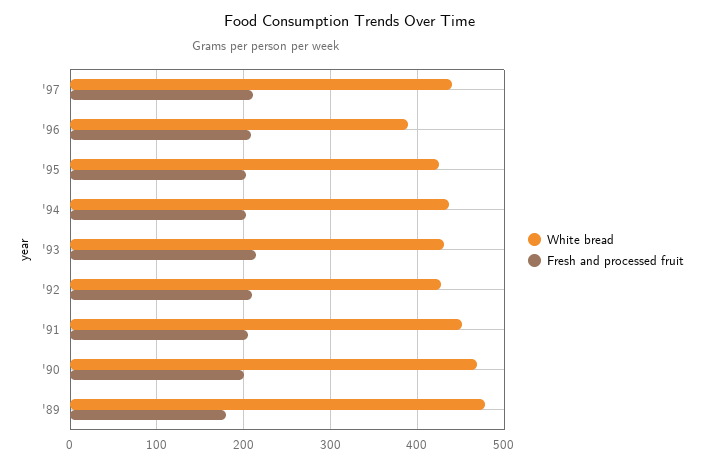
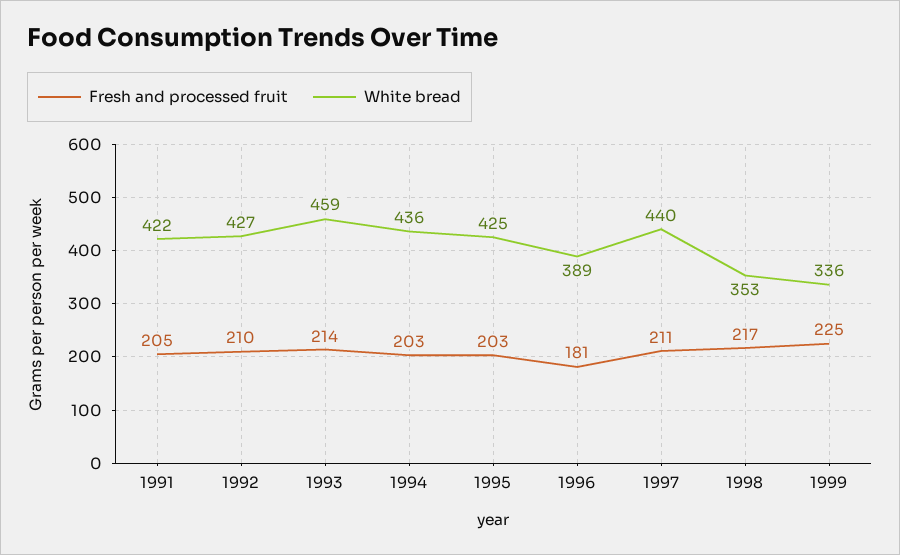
Fresh and processed fruit, '96: 210 -> 181
White bread, '93: 430 -> 459
White bread, '91: 450 -> 422
White bread, '90: 470 -> none
Fresh and processed fruit, '90: 200 -> none
White bread, '89: 480 -> none
Fresh and processed fruit, '89: 180 -> none
Fresh and processed fruit, 1998: none -> 217
White bread, 1998: none -> 353
Fresh and processed fruit, 1999: none -> 225
White bread, 1999: none -> 336

